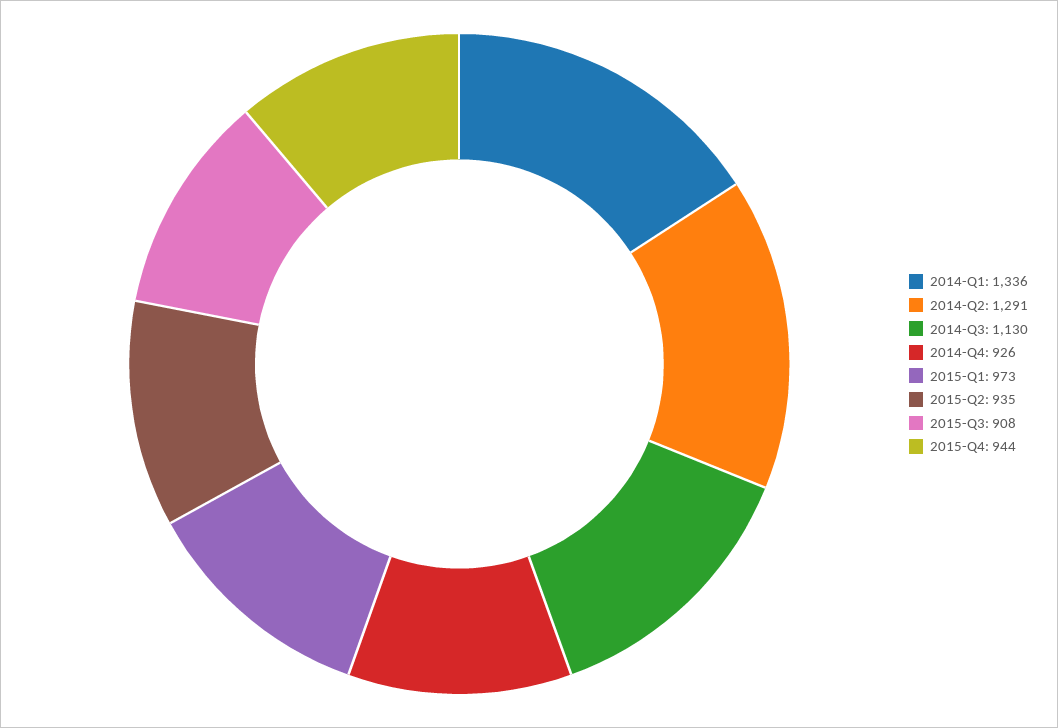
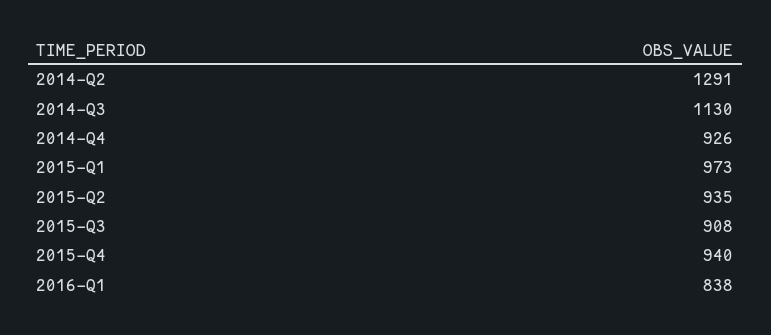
2014-Q1: 1336 -> none
2015-Q4: 944 -> 940
2016-Q1: none -> 838

